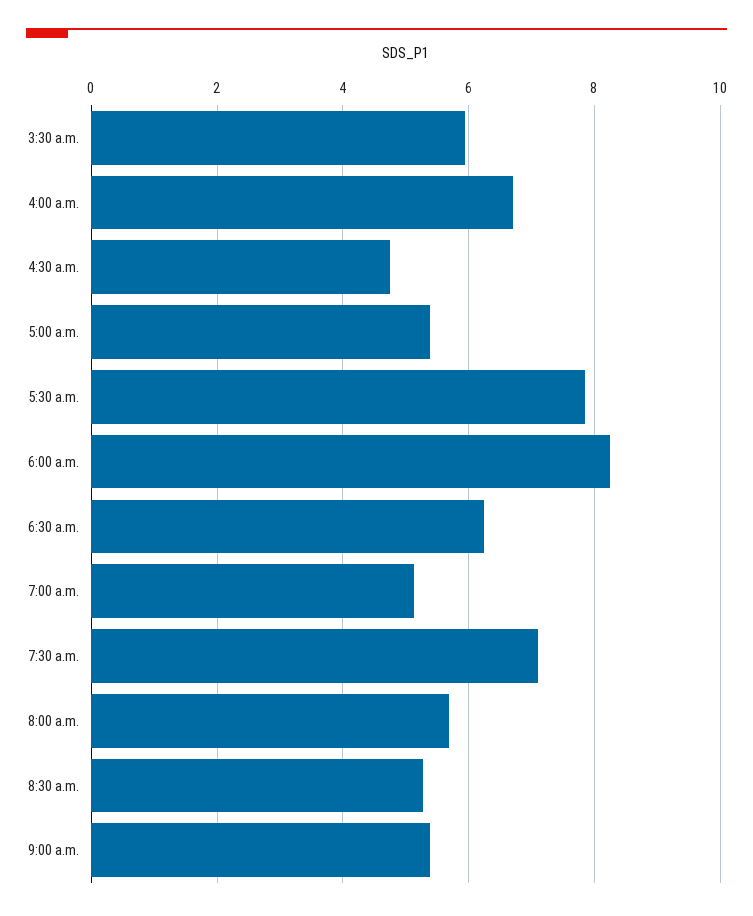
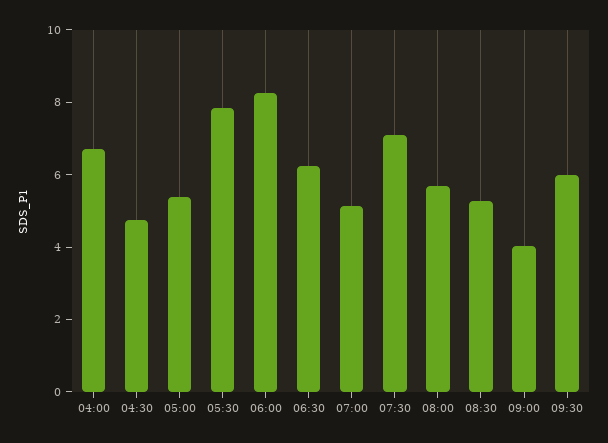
3:30 a.m.: 6 -> none
9:00 a.m.: 5.4 -> 4
09:30: none -> 6

